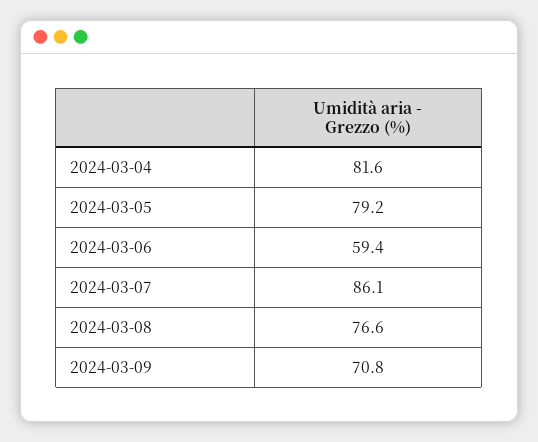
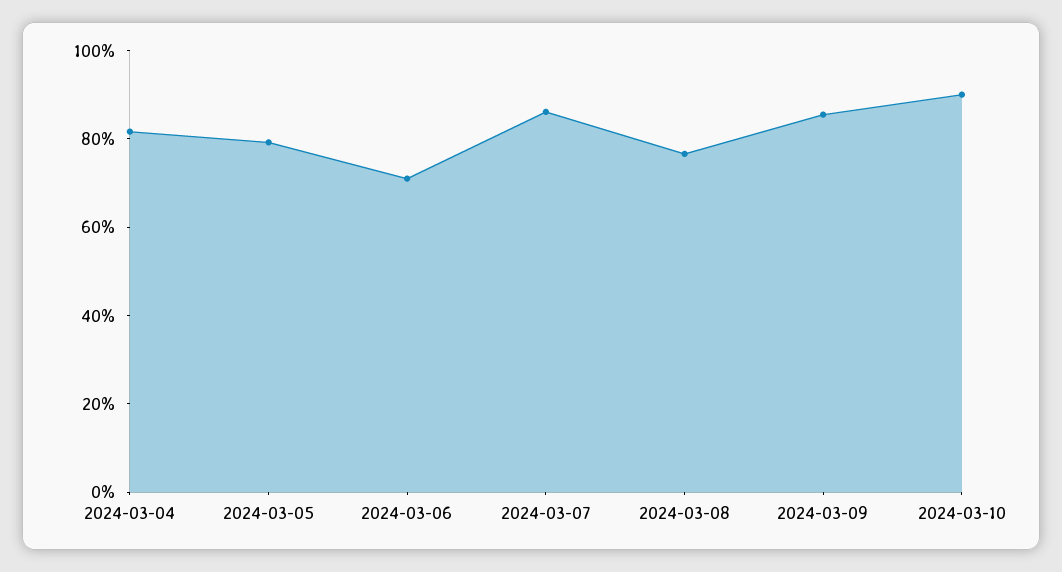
2024-03-06: 59.4 -> 70
2024-03-09: 70.8 -> 85
2024-03-10: none -> 90

